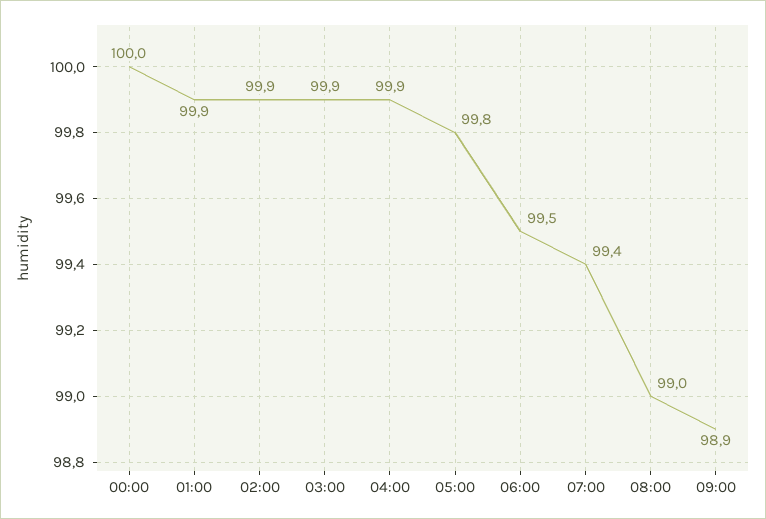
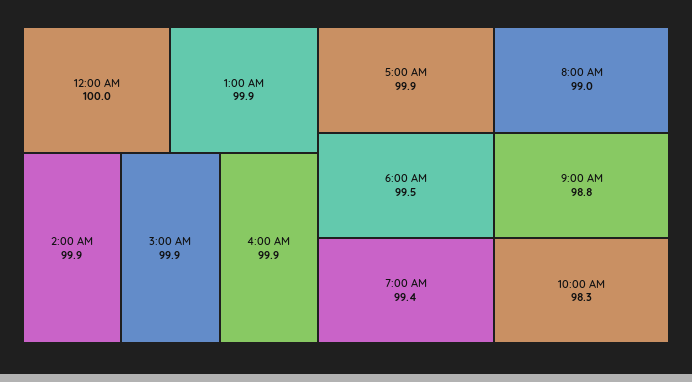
05:00: 99.8 -> 99.9
09:00: 98.9 -> 98.8
10:00 AM: none -> 98.3

